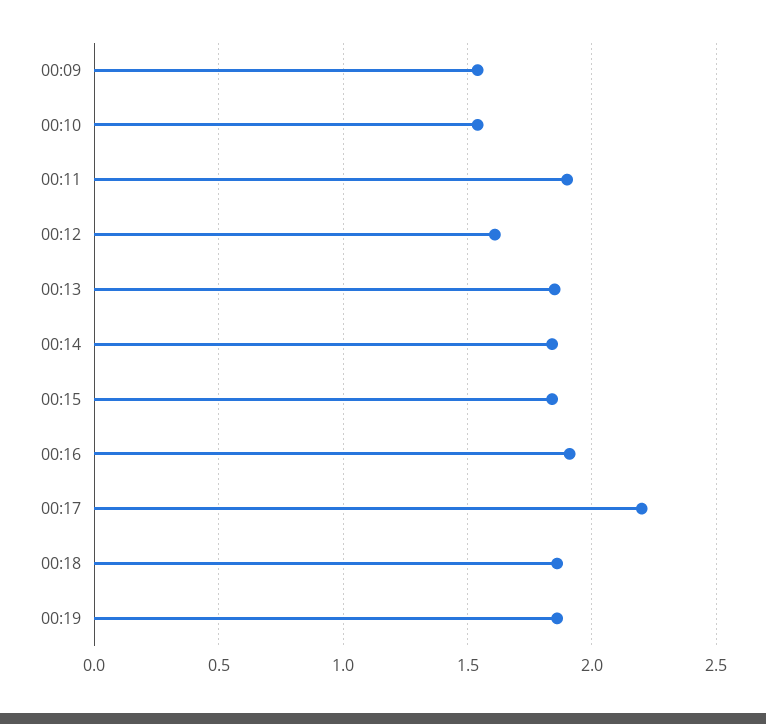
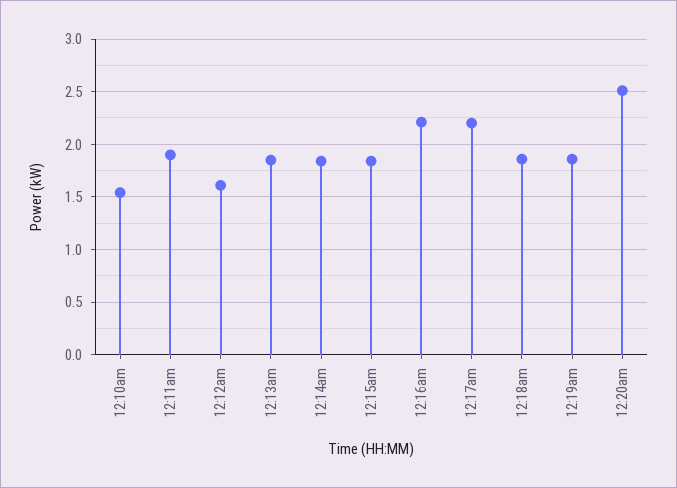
00:09: 1.55 -> none
00:16: 1.9 -> 2.2
12:20am: none -> 2.5

